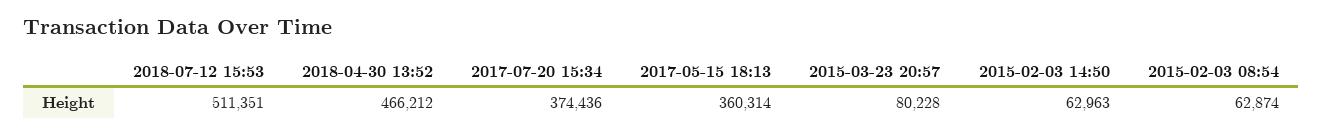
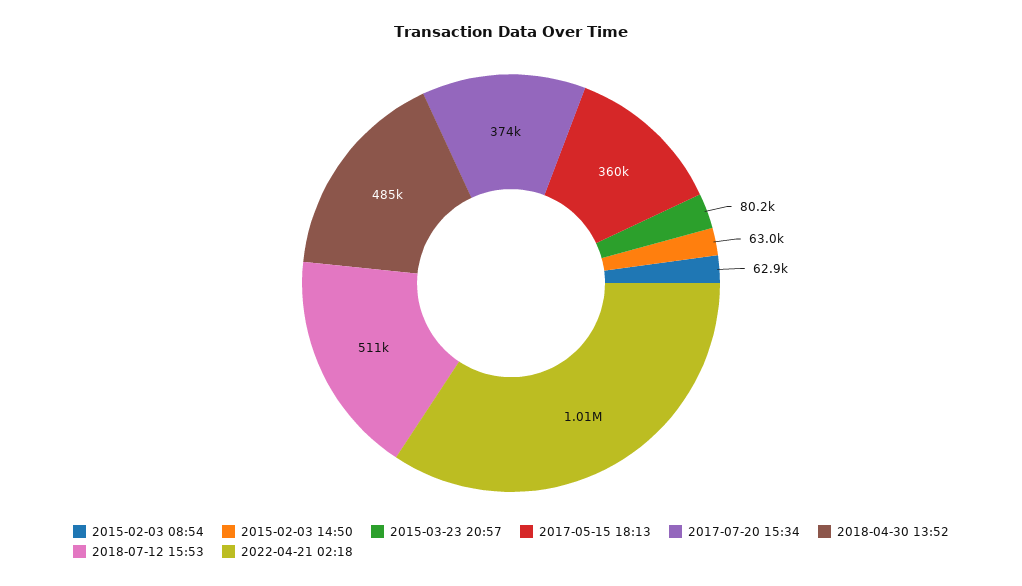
2018-04-30 13:52: 466212 -> 485000
2022-04-21 02:18: none -> 1010000

